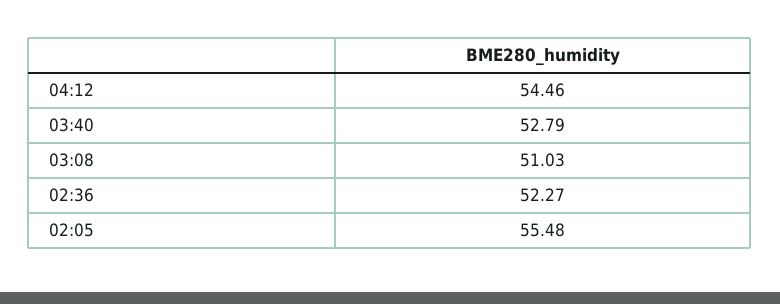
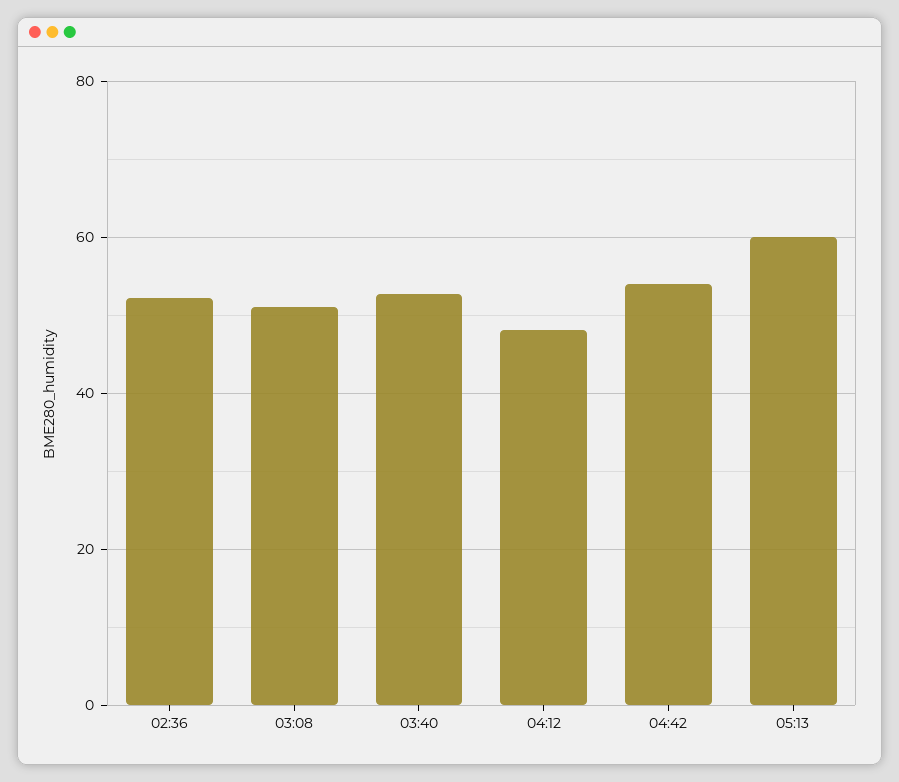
04:12: 54.46 -> 48
02:05: 55.48 -> none
04:42: none -> 54
05:13: none -> 60

